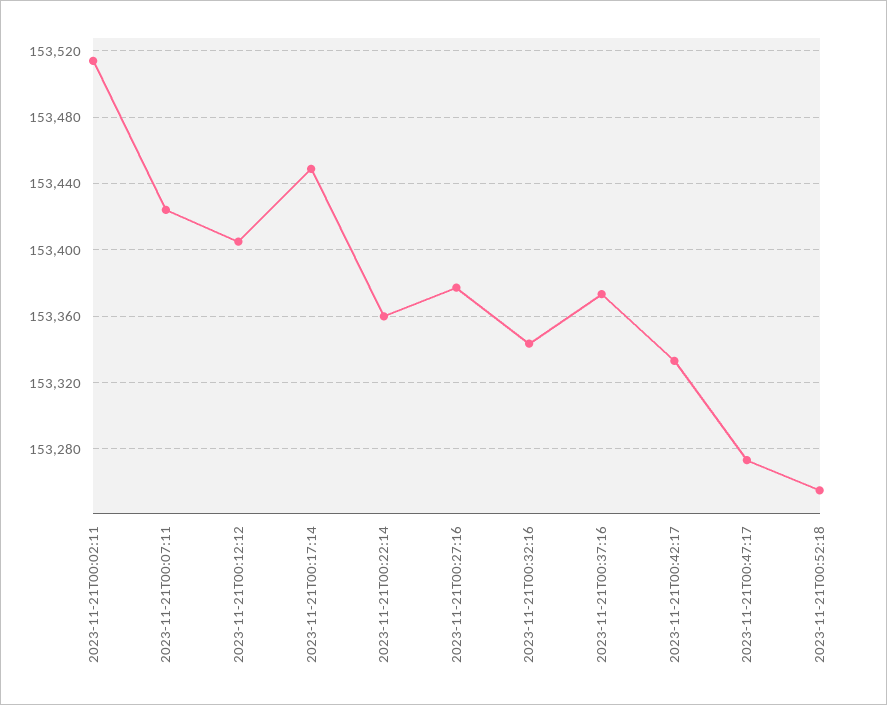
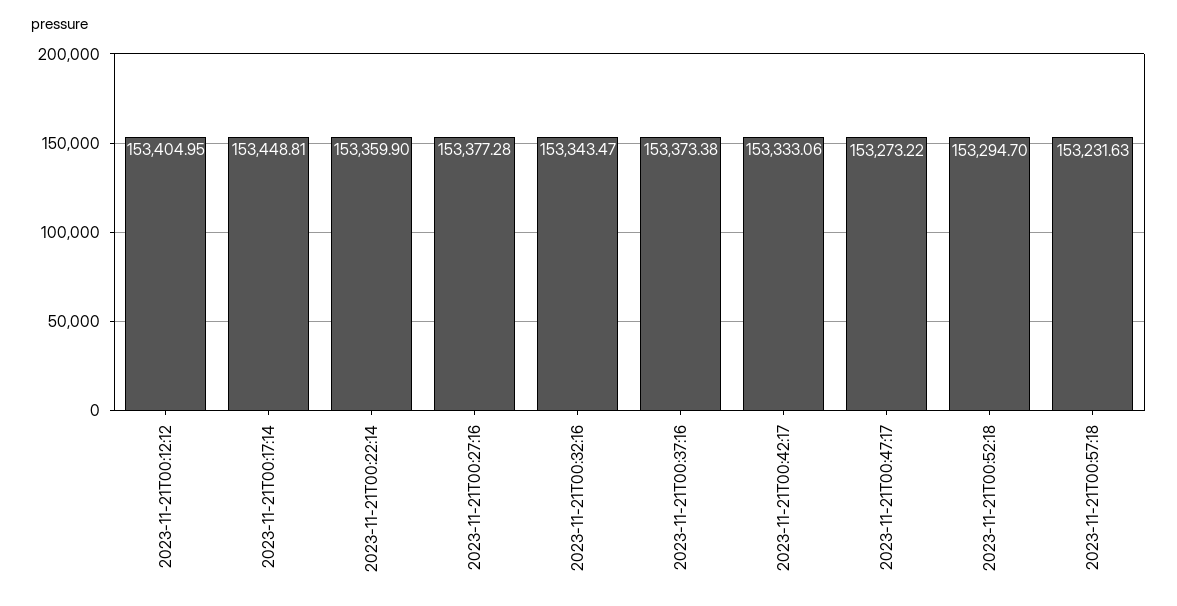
2023-11-21T00:02:11: 153515 -> none
2023-11-21T00:07:11: 153425 -> none
2023-11-21T00:52:18: 153255 -> 153294.7
2023-11-21T00:57:18: none -> 153231.63

